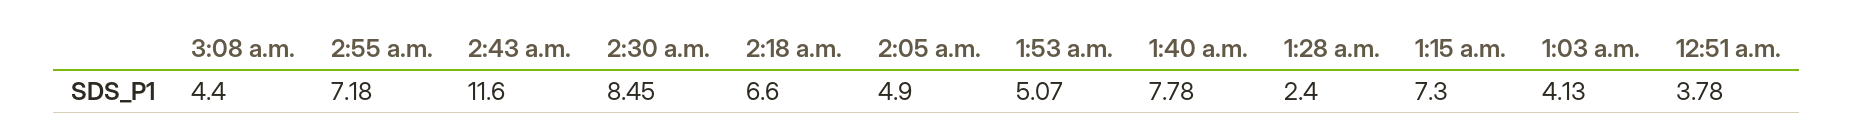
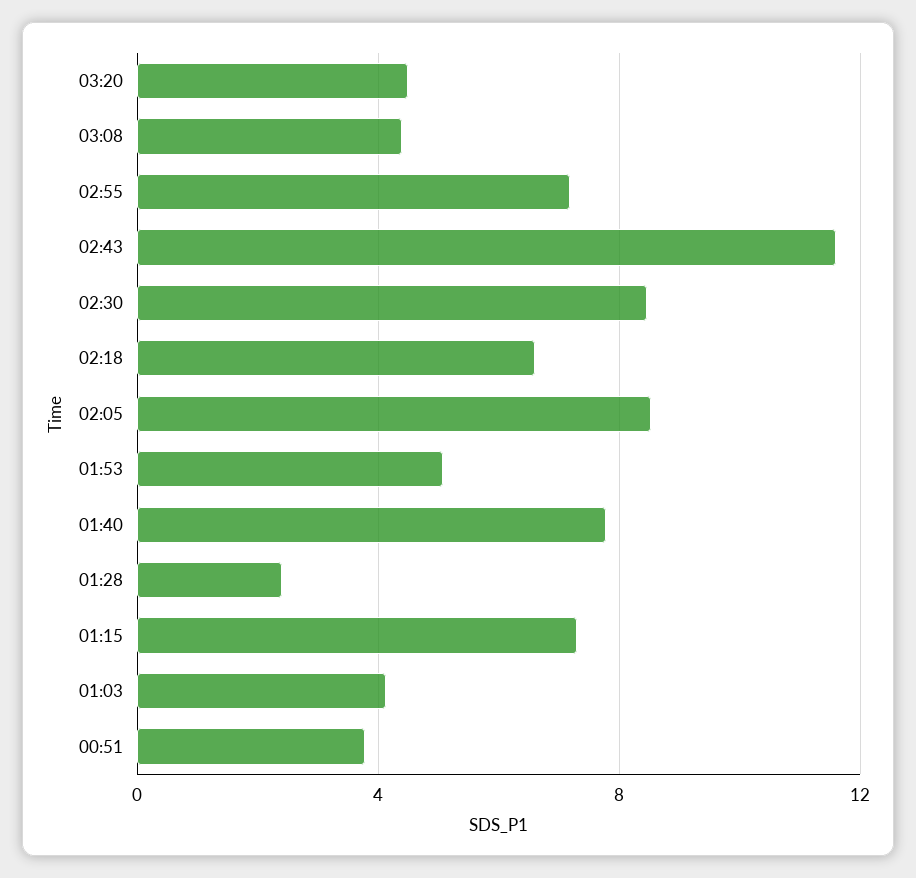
2:05 a.m.: 4.9 -> 8.5
03:20: none -> 4.5

